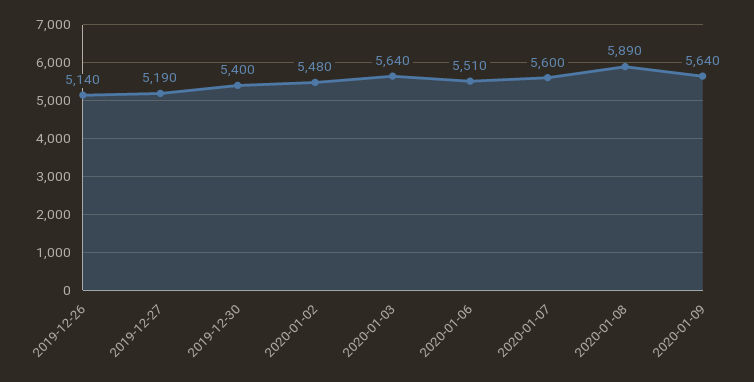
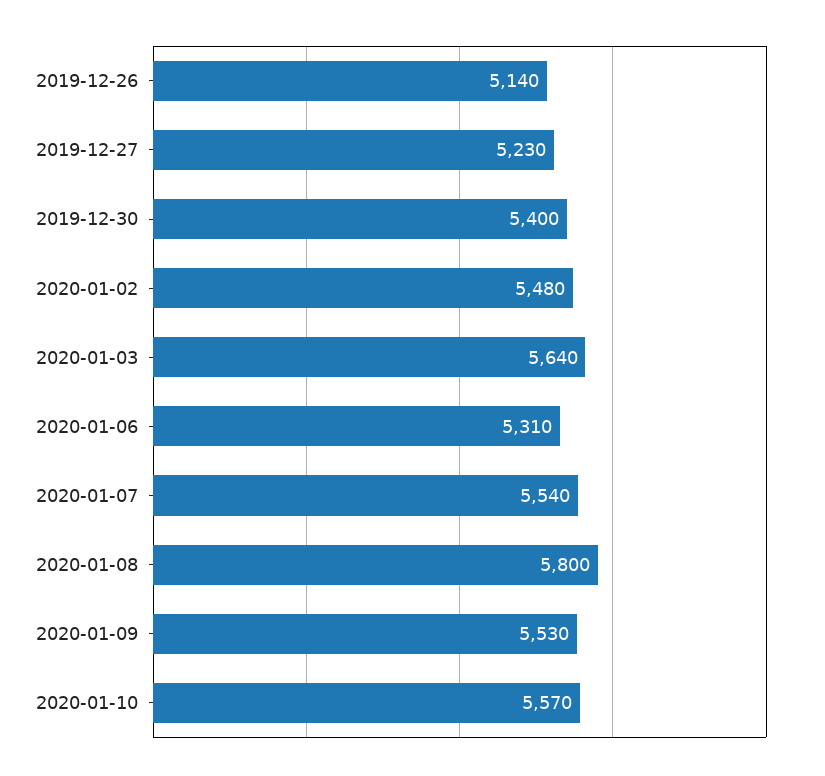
2019-12-27: 5190 -> 5230
2020-01-06: 5510 -> 5310
2020-01-07: 5600 -> 5540
2020-01-08: 5890 -> 5800
2020-01-09: 5640 -> 5530
2020-01-10: none -> 5570

